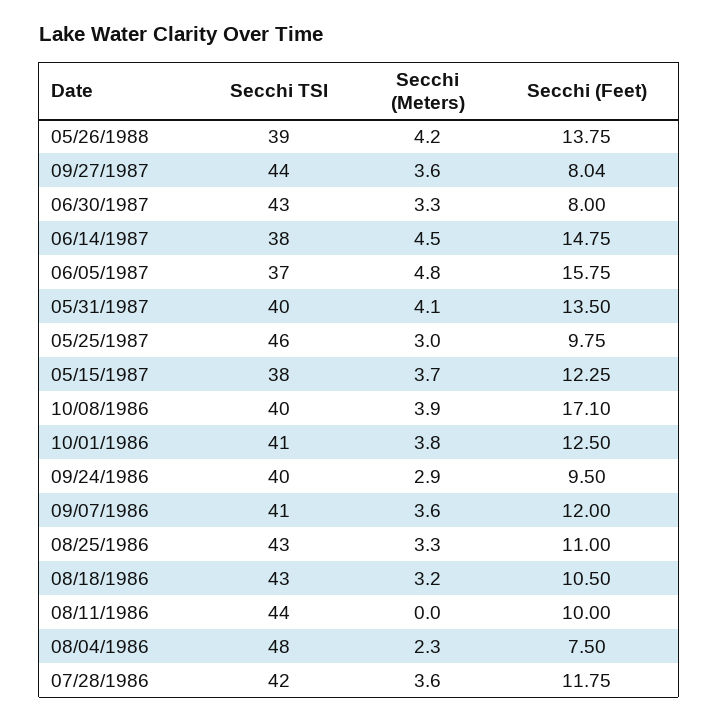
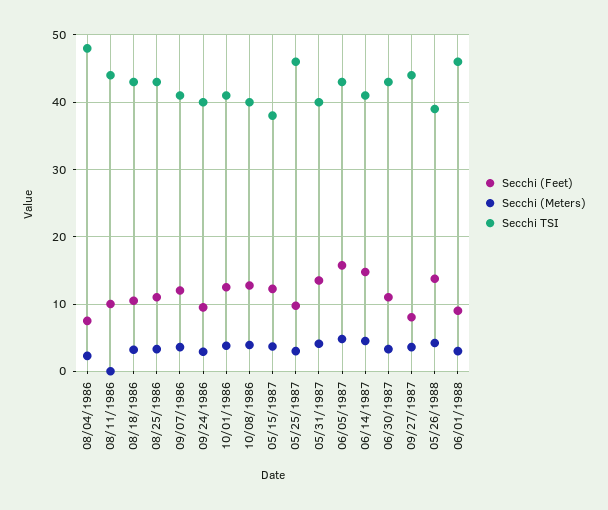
Secchi (Feet), 06/30/1987: 8 -> 11
Secchi TSI, 06/14/1987: 38 -> 41
Secchi TSI, 06/05/1987: 37 -> 43
Secchi (Feet), 10/08/1986: 17.1 -> 13
Secchi TSI, 07/28/1986: 42 -> none
Secchi (Meters), 07/28/1986: 3.6 -> none
Secchi (Feet), 07/28/1986: 11.75 -> none
Secchi (Feet), 06/01/1988: none -> 9
Secchi (Meters), 06/01/1988: none -> 3
Secchi TSI, 06/01/1988: none -> 46

